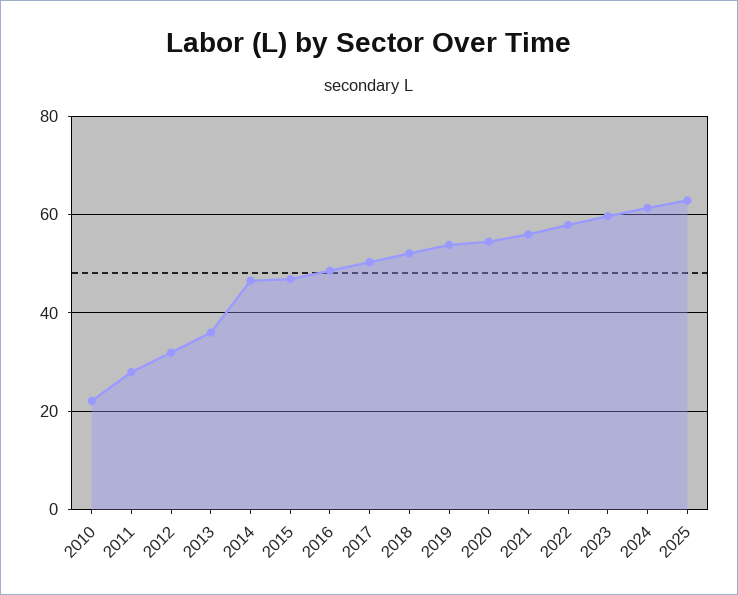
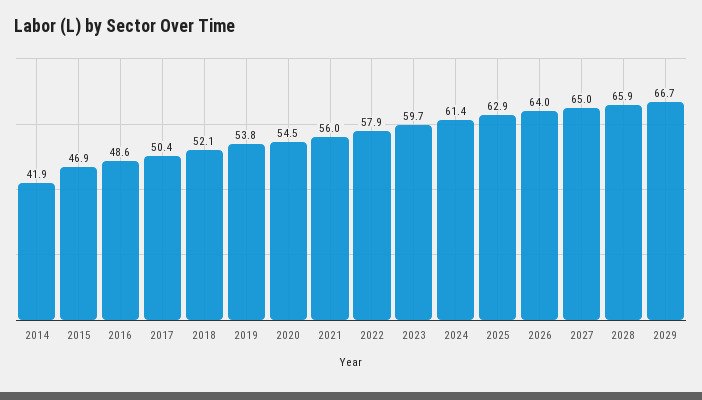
2010: 22 -> none
2011: 28 -> none
2012: 32 -> none
2013: 36 -> none
2014: 46 -> 41.9
2026: none -> 64
2027: none -> 65
2028: none -> 65.9
2029: none -> 66.7

